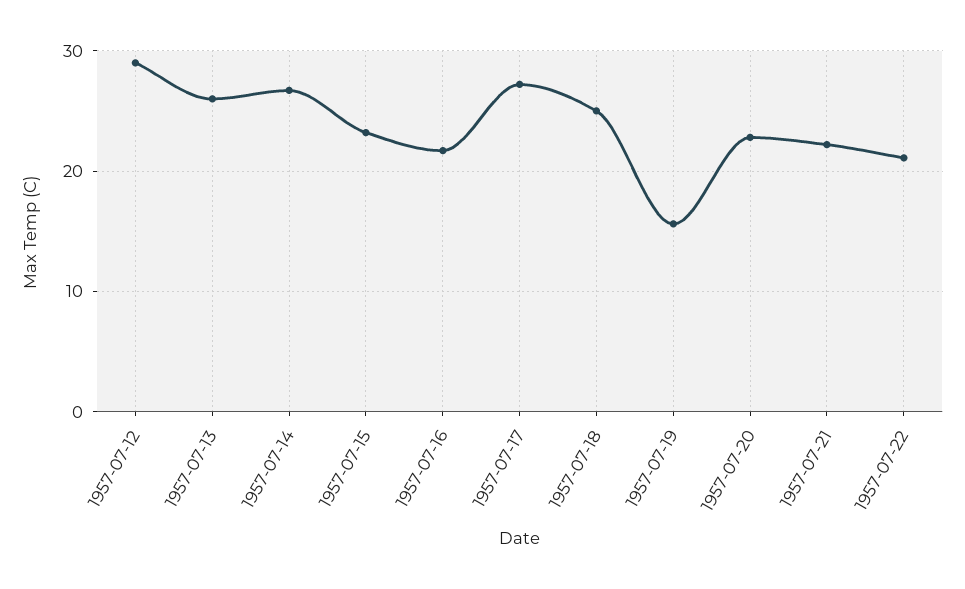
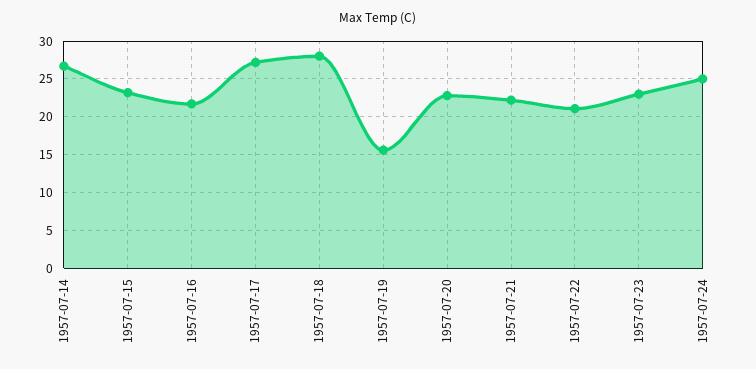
1957-07-12: 29 -> none
1957-07-13: 26 -> none
1957-07-18: 25 -> 28
1957-07-23: none -> 23
1957-07-24: none -> 25

